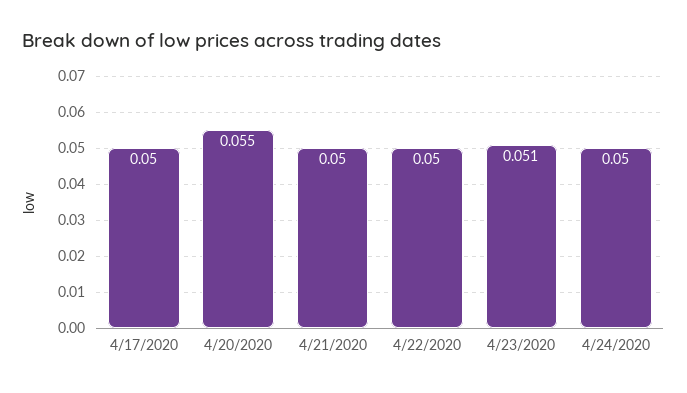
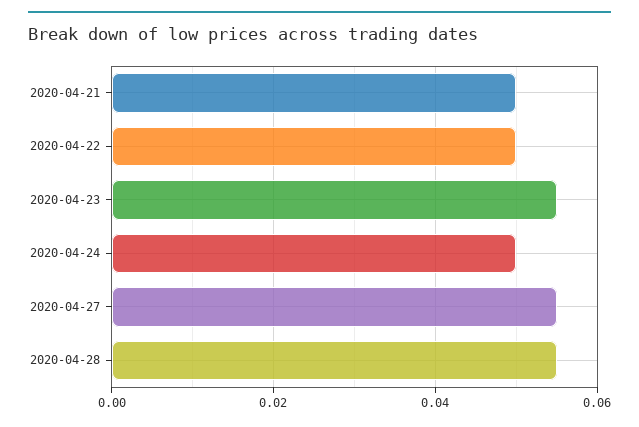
4/17/2020: 0.05 -> none
4/20/2020: 0.055 -> none
4/23/2020: 0.051 -> 0.055
2020-04-27: none -> 0.055
2020-04-28: none -> 0.055

